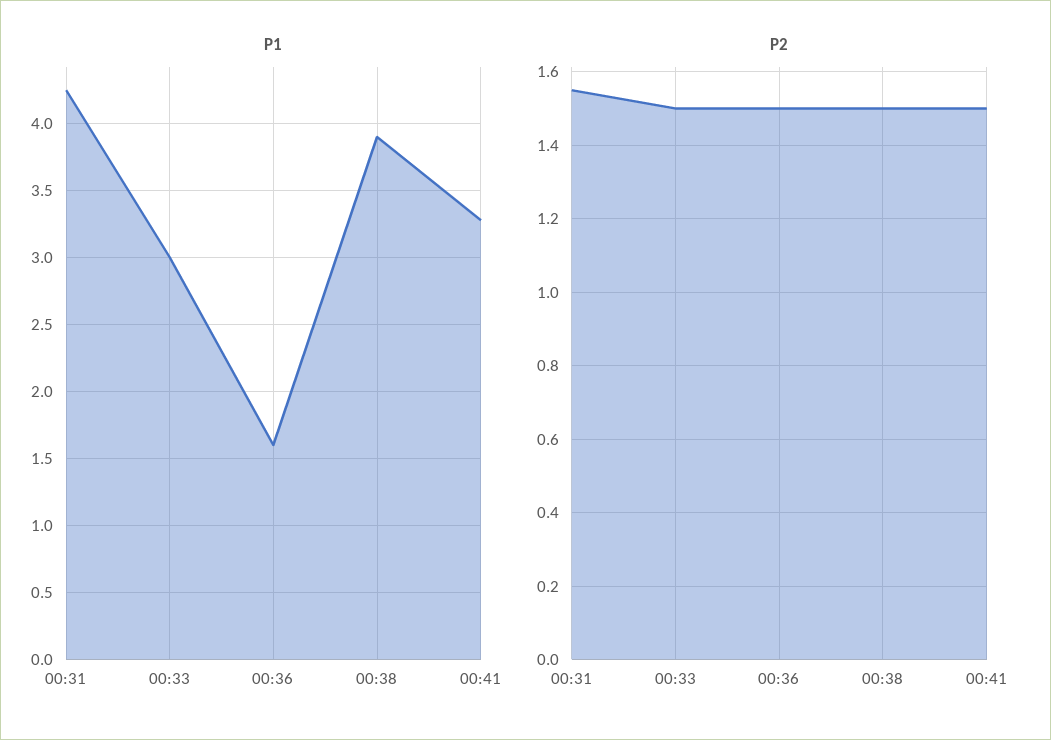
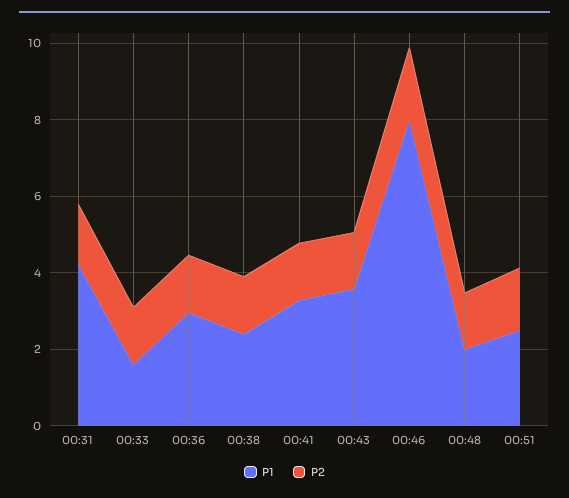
P1, 00:33: 3 -> 1.5
P1, 00:36: 1.6 -> 3
P1, 00:38: 3.9 -> 2.5
P1, 00:43: none -> 3.5
P2, 00:43: none -> 1.5
P1, 00:46: none -> 8
P2, 00:46: none -> 2
P1, 00:48: none -> 2
P2, 00:48: none -> 1.5
P1, 00:51: none -> 2.5
P2, 00:51: none -> 1.5

